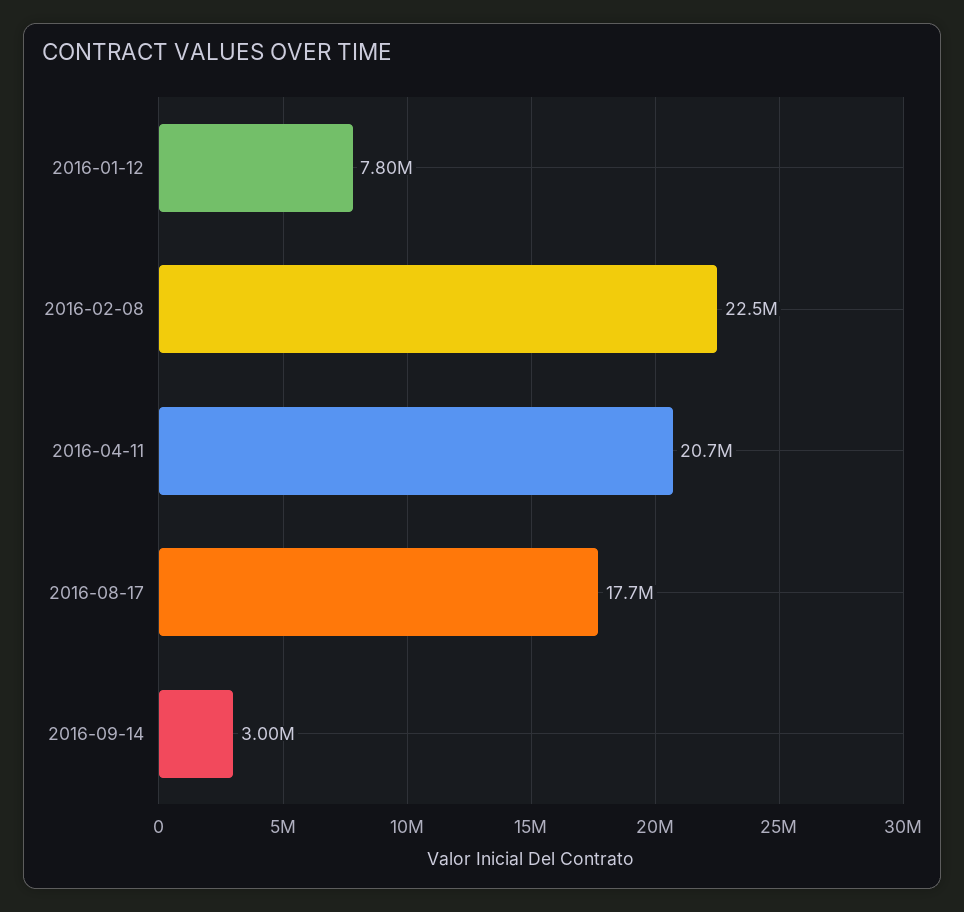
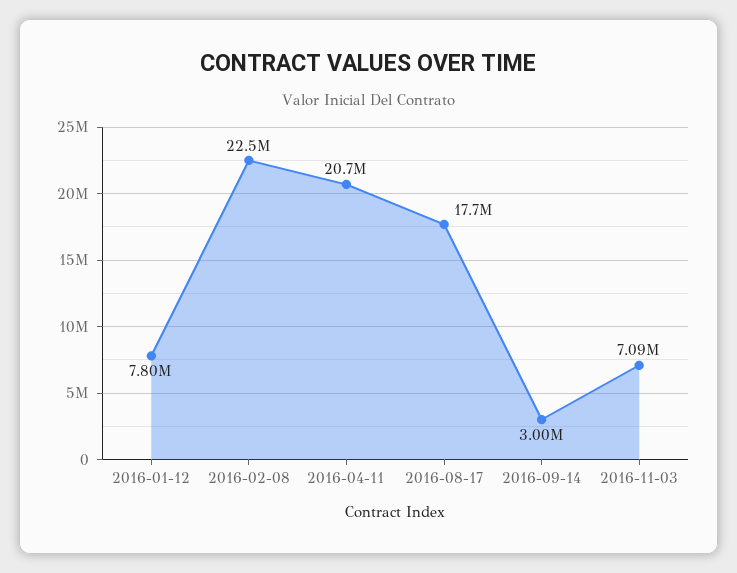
2016-11-03: none -> 7090000

